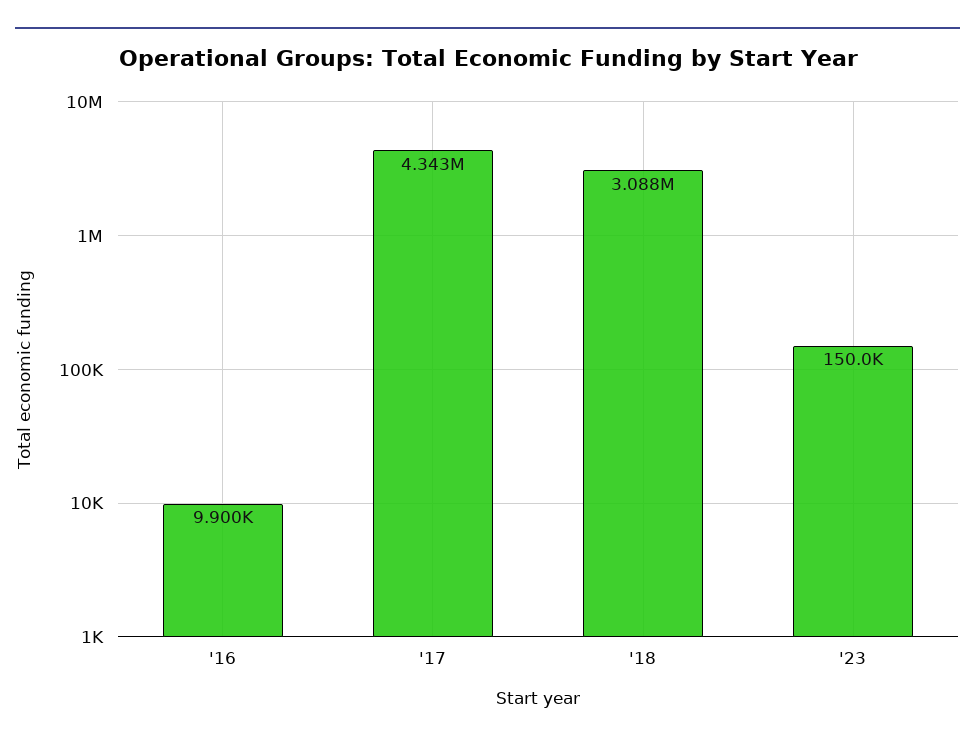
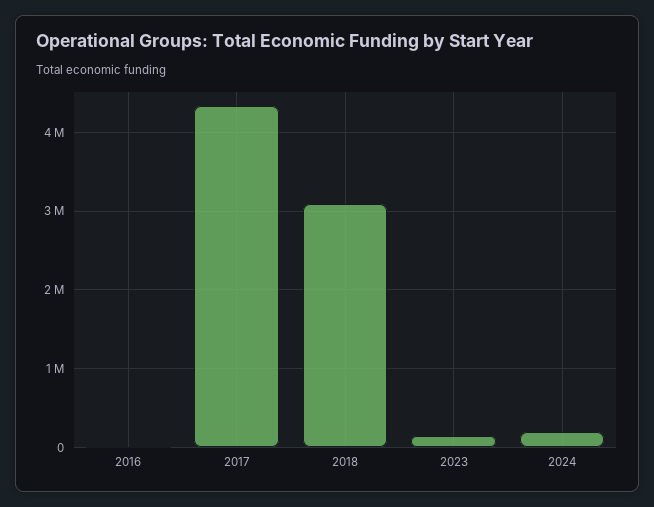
2024: none -> 200000

